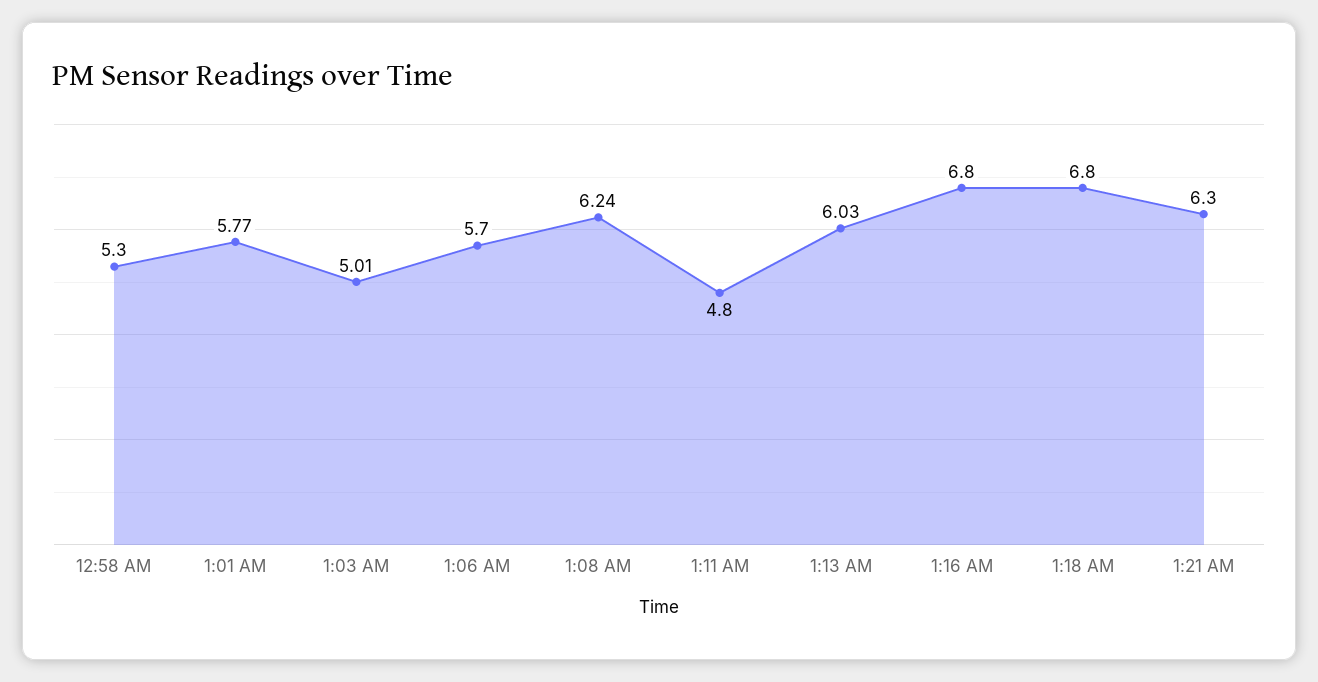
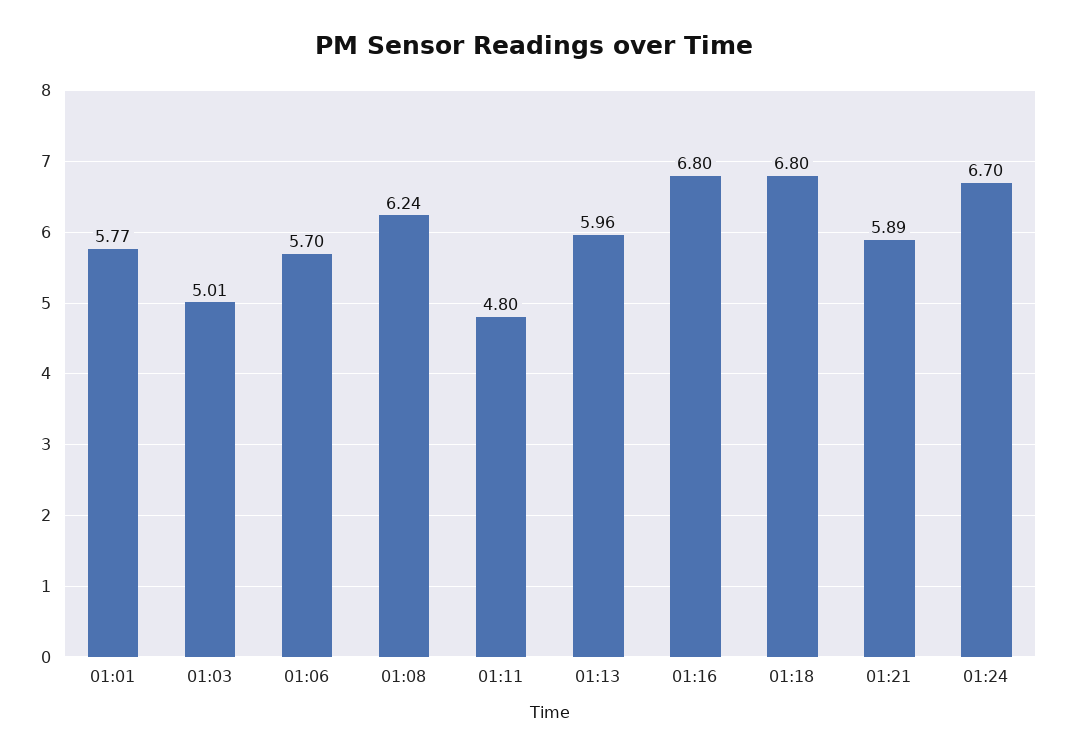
12:58 AM: 5.3 -> none
1:13 AM: 6.03 -> 5.96
1:21 AM: 6.3 -> 5.89
01:24: none -> 6.7

